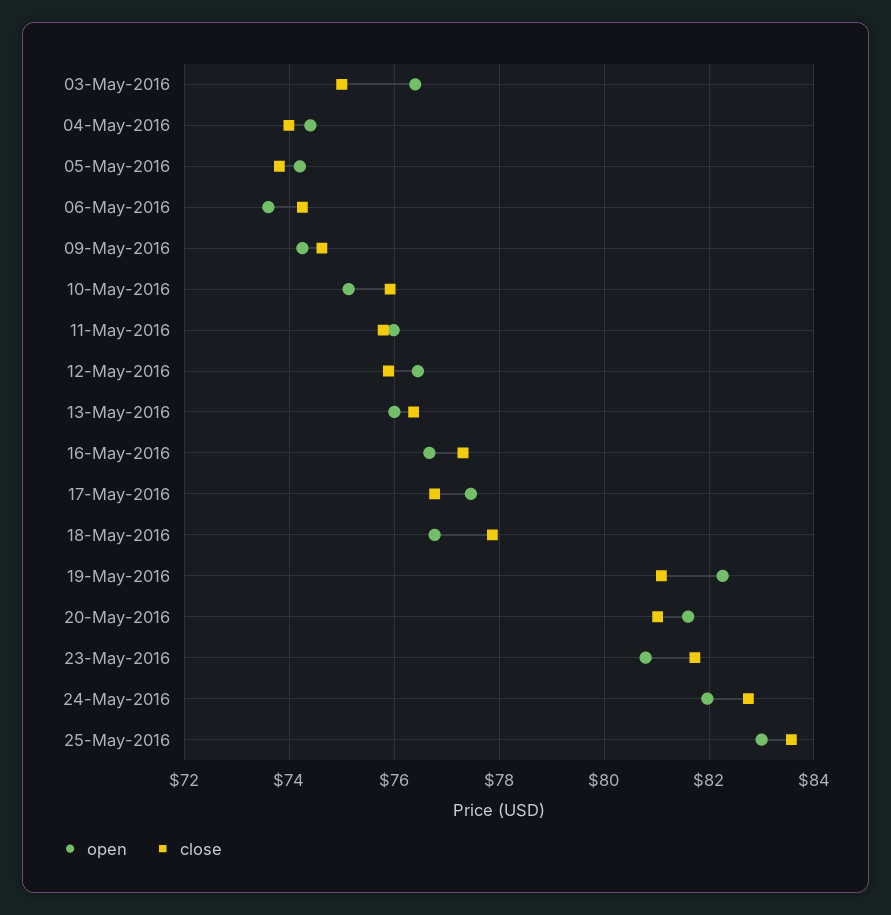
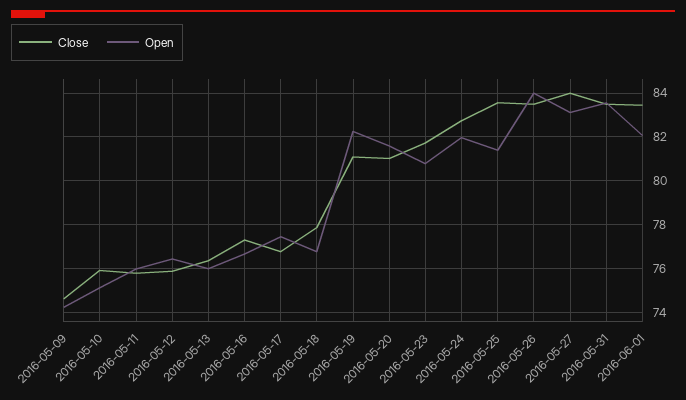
open, 03-May-2016: 76.4 -> none
close, 03-May-2016: 75 -> none
open, 04-May-2016: 74.4 -> none
close, 04-May-2016: 74 -> none
open, 05-May-2016: 74.2 -> none
close, 05-May-2016: 73.8 -> none
open, 06-May-2016: 73.6 -> none
close, 06-May-2016: 74.2 -> none
open, 25-May-2016: 83 -> 81.5
close, 2016-05-26: none -> 83.5
open, 2016-05-26: none -> 84
close, 2016-05-27: none -> 84
open, 2016-05-27: none -> 83
close, 2016-05-31: none -> 83.5
open, 2016-05-31: none -> 83.5
close, 2016-06-01: none -> 83.5
open, 2016-06-01: none -> 82

